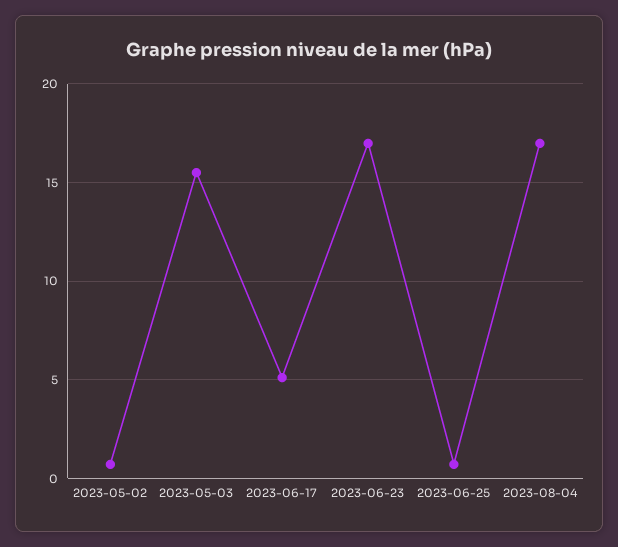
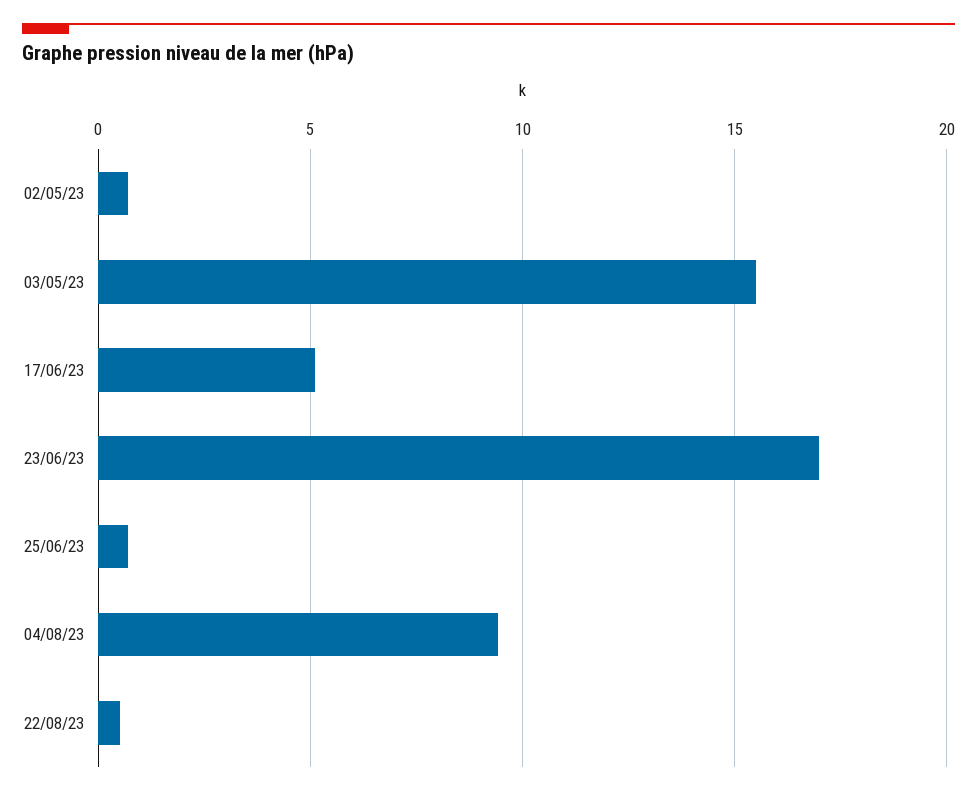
2023-08-04: 17 -> 9.5
22/08/23: none -> 0.5

